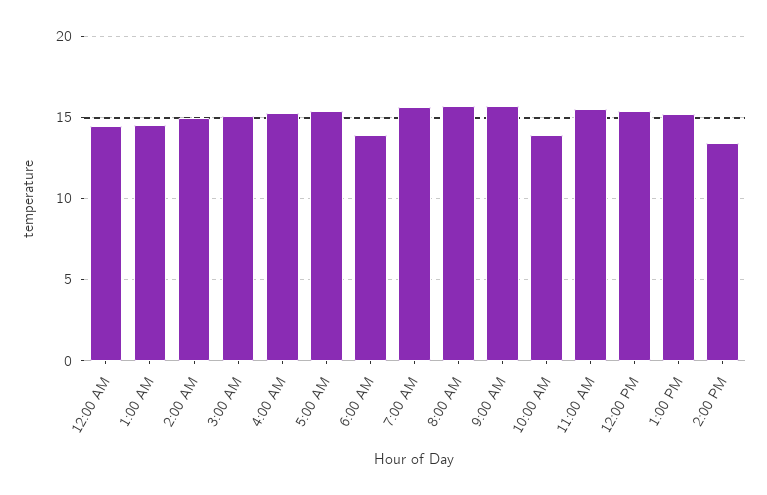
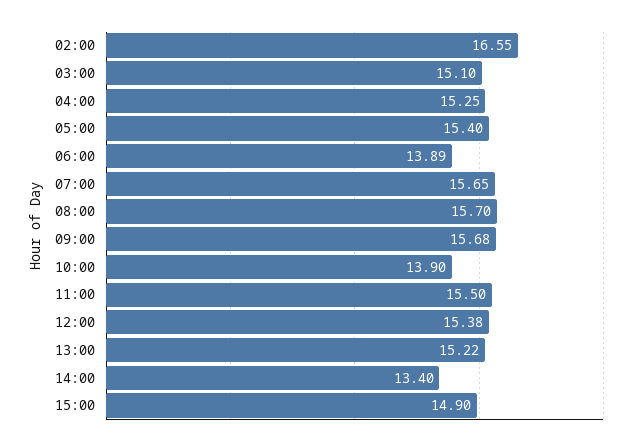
12:00 AM: 14.5 -> none
1:00 AM: 14.5 -> none
2:00 AM: 15 -> 16.55
15:00: none -> 14.9

